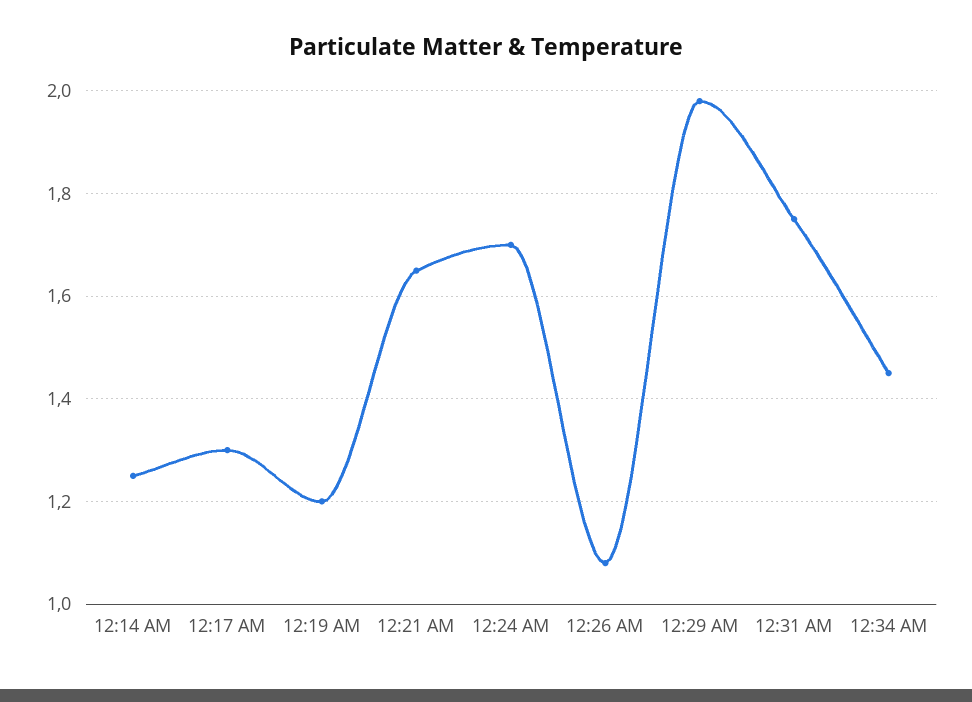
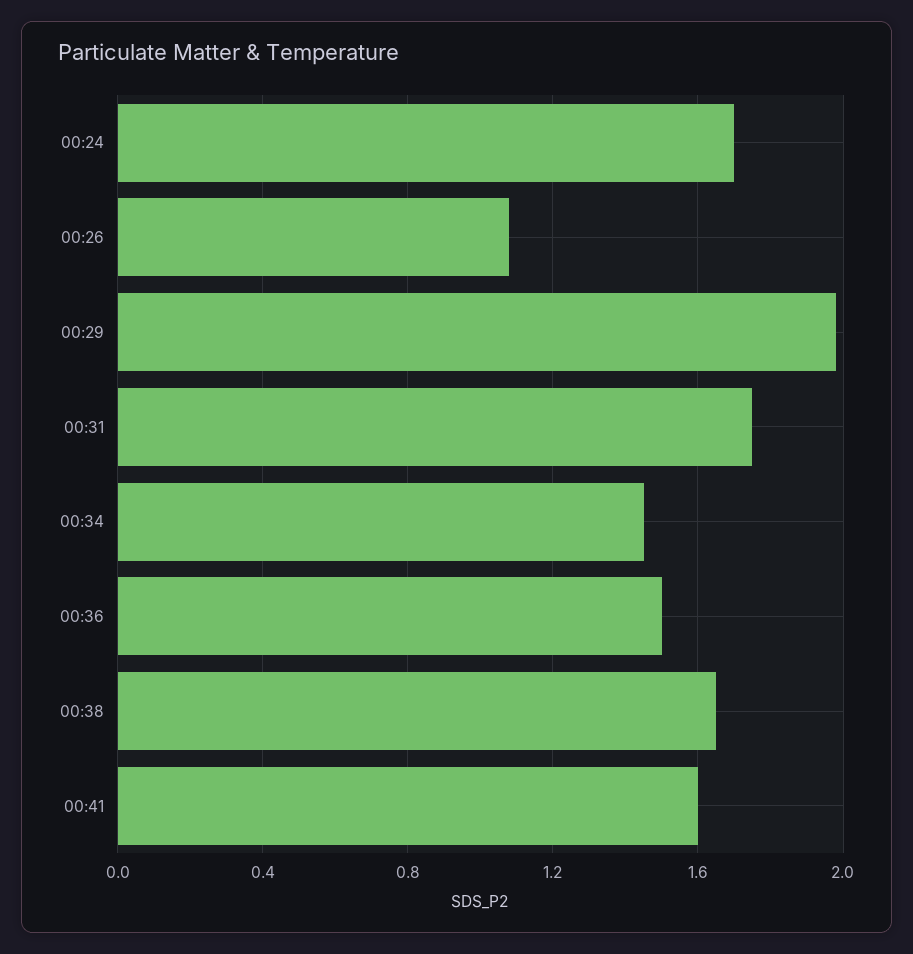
12:14 AM: 1.25 -> none
12:17 AM: 1.3 -> none
12:19 AM: 1.2 -> none
12:21 AM: 1.65 -> none
00:36: none -> 1.5
00:38: none -> 1.65
00:41: none -> 1.6

